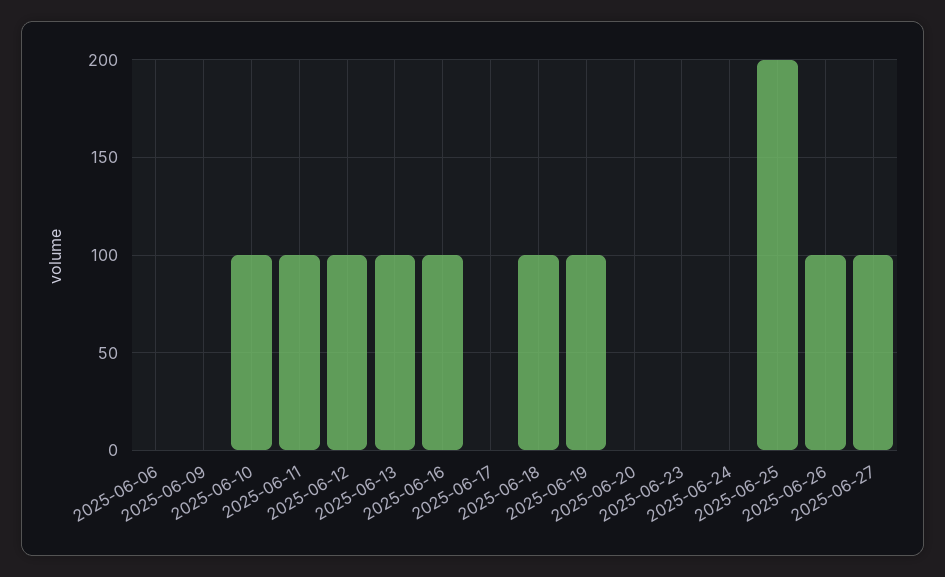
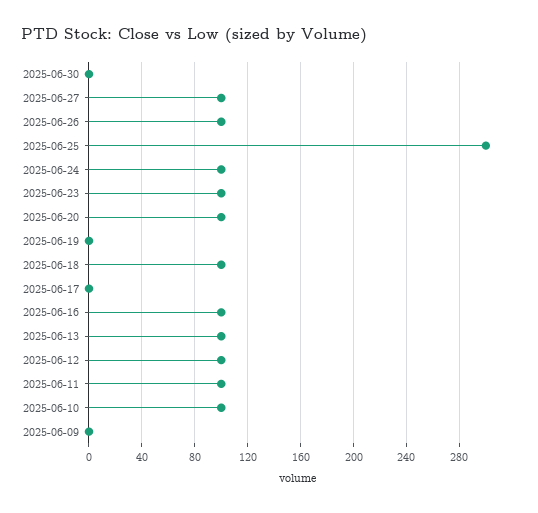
2025-06-06: 0 -> none
2025-06-19: 100 -> 0
2025-06-20: 0 -> 100
2025-06-23: 0 -> 100
2025-06-24: 0 -> 100
2025-06-25: 200 -> 300
2025-06-30: none -> 0

